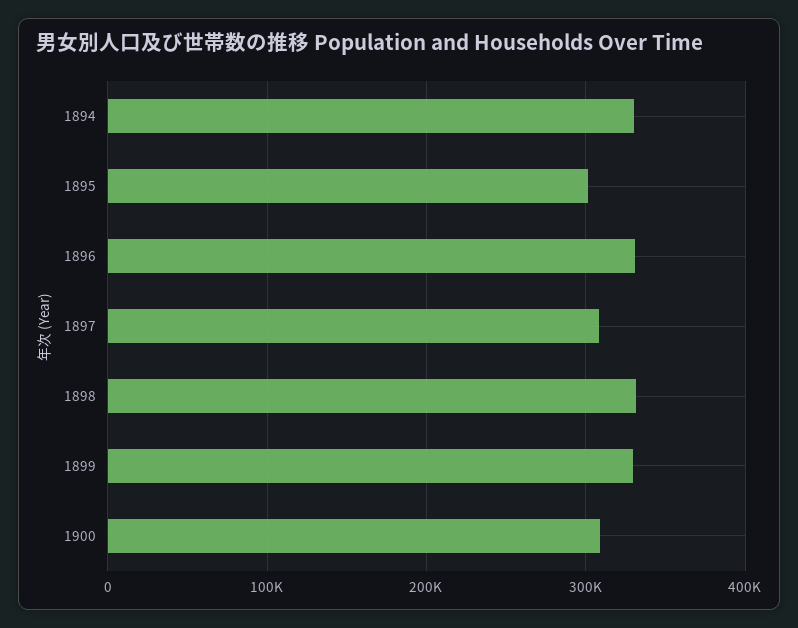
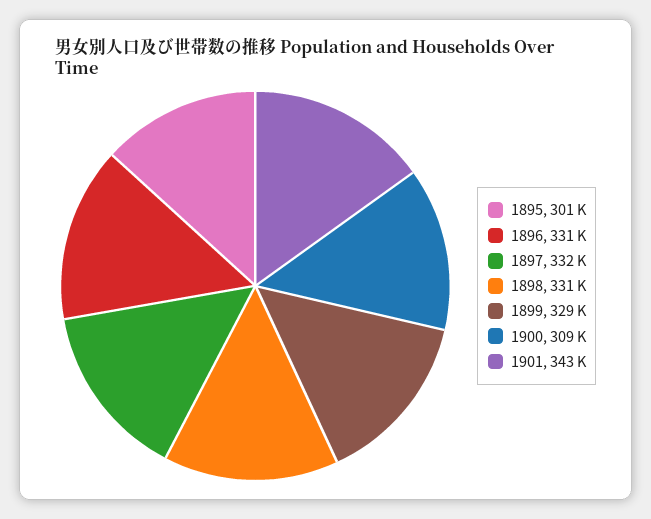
1894: 330000 -> none
1897: 310000 -> 332000
1901: none -> 343000

